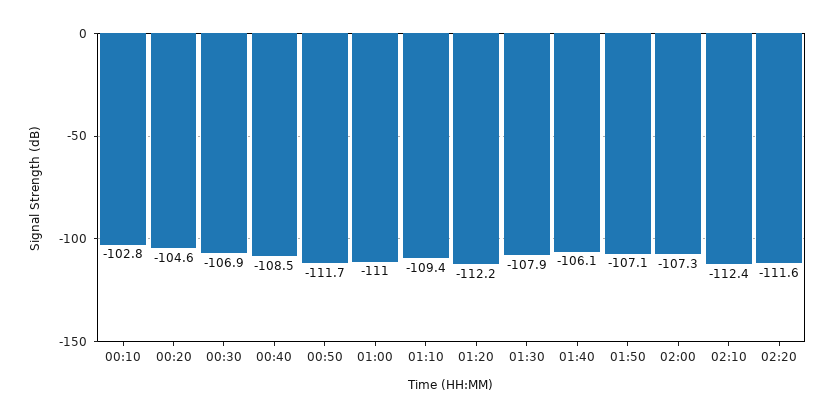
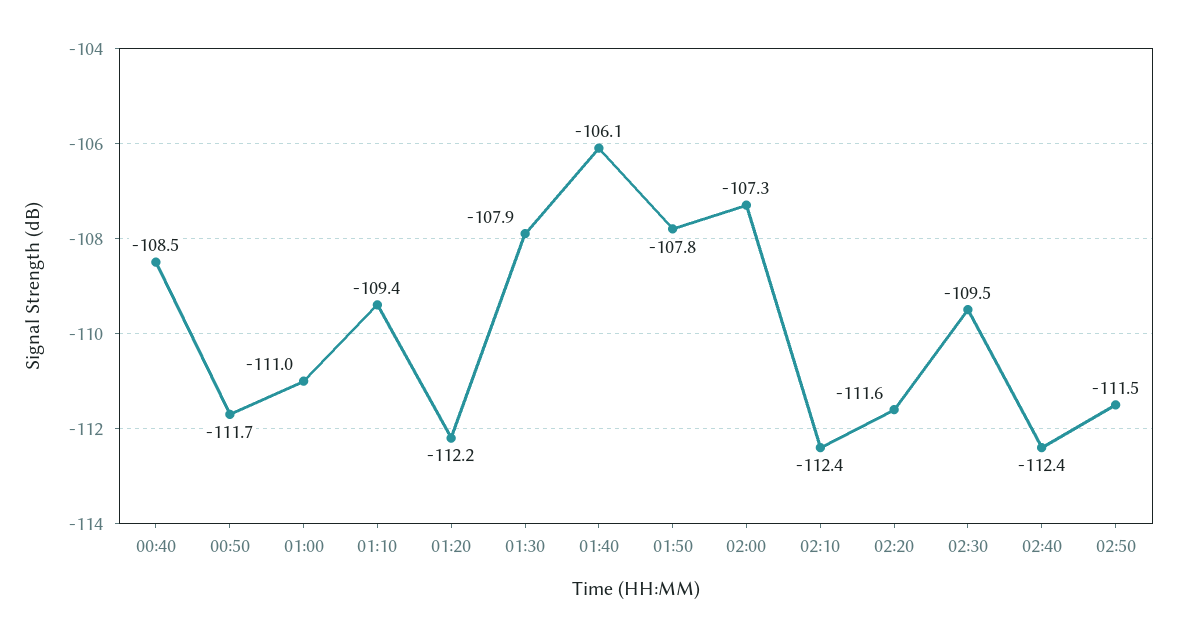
00:10: -102.8 -> none
00:20: -104.6 -> none
00:30: -106.9 -> none
01:50: -107.1 -> -107.8
02:30: none -> -109.5
02:40: none -> -112.4
02:50: none -> -111.5

